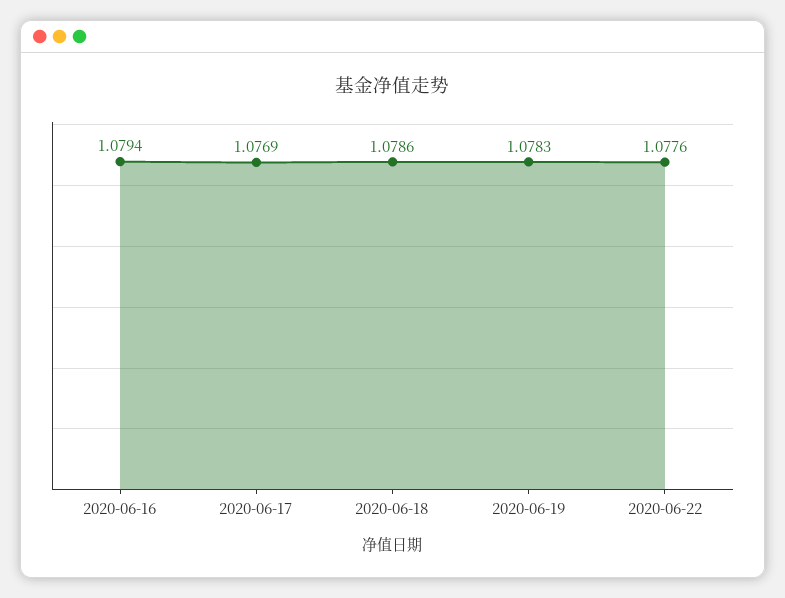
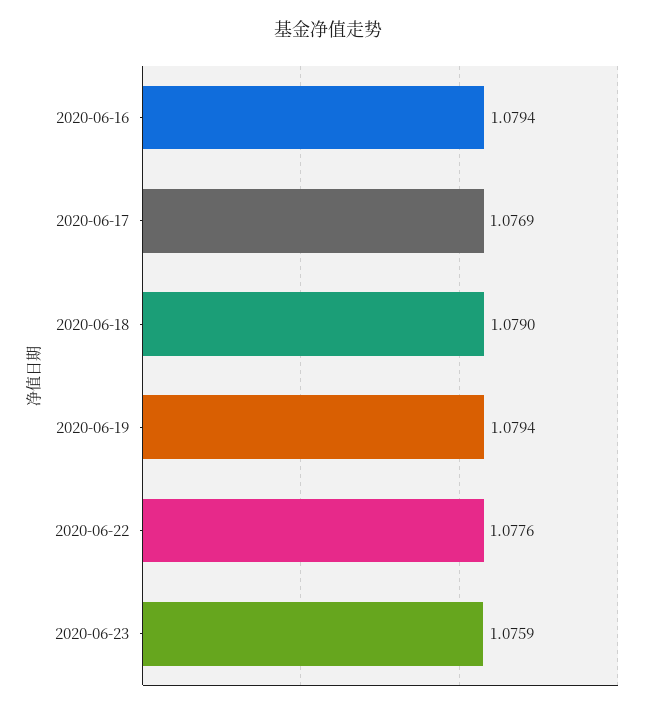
2020-06-18: 1.0786 -> 1.079
2020-06-19: 1.0783 -> 1.0794
2020-06-23: none -> 1.0759

